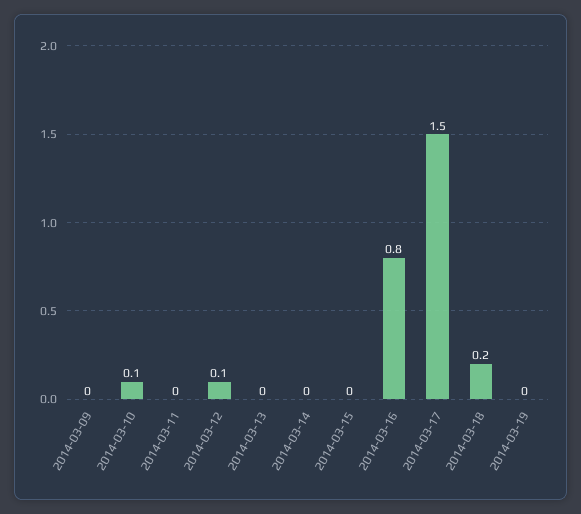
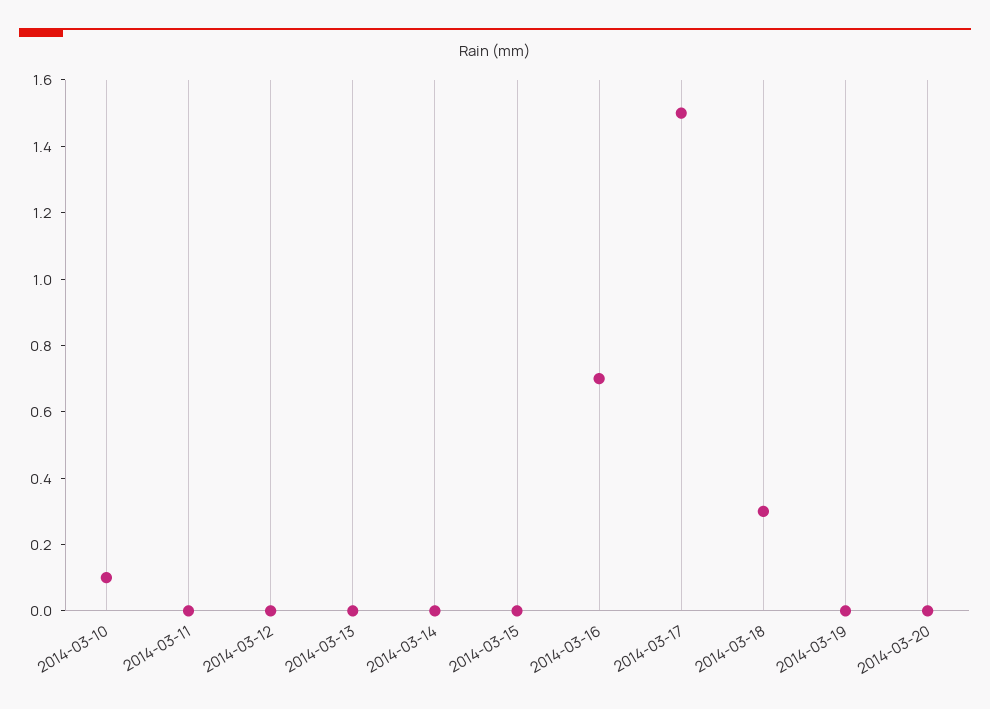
2014-03-09: 0 -> none
2014-03-12: 0.1 -> 0
2014-03-16: 0.8 -> 0.7
2014-03-18: 0.2 -> 0.3
2014-03-20: none -> 0

